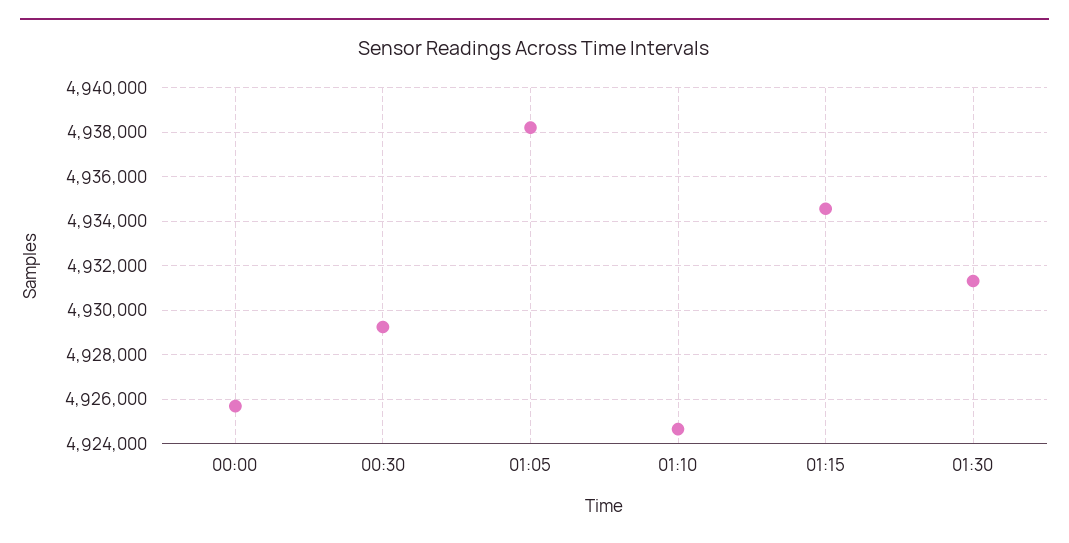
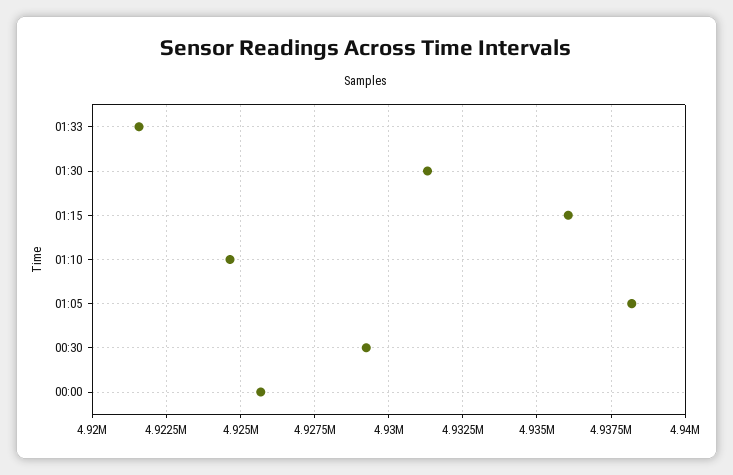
01:15: 4934500 -> 4936000
01:33: none -> 4921500

